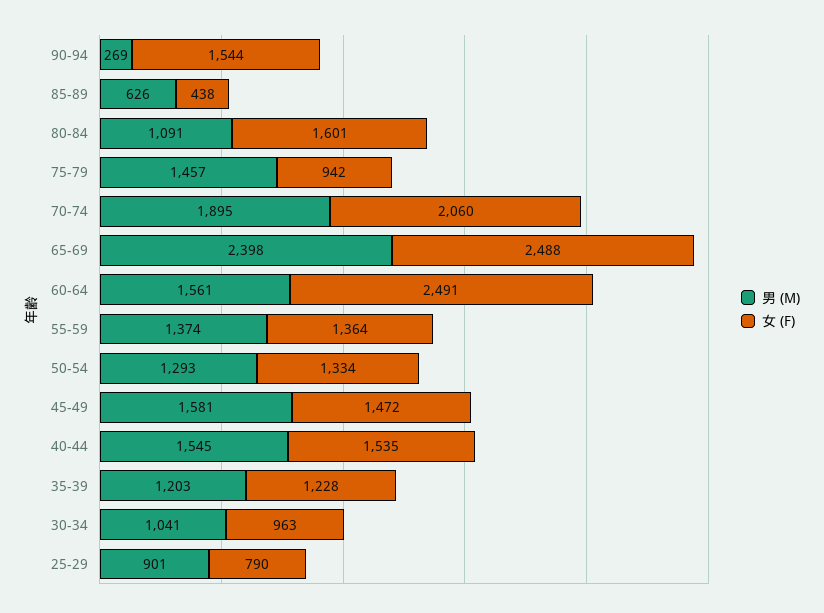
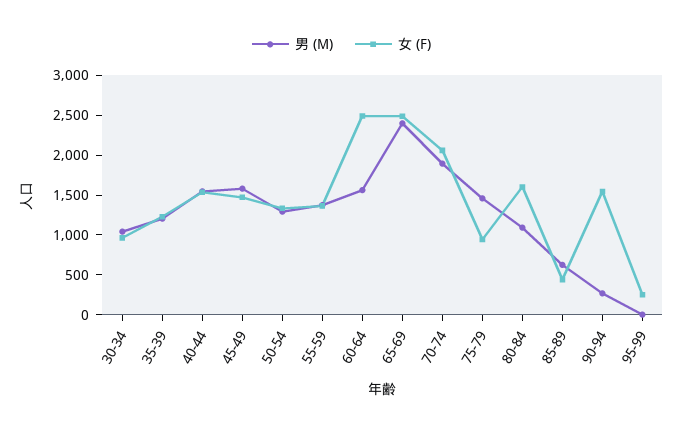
男 (M), 25-29: 901 -> none
女 (F), 25-29: 790 -> none
男 (M), 95-99: none -> 0
女 (F), 95-99: none -> 250

